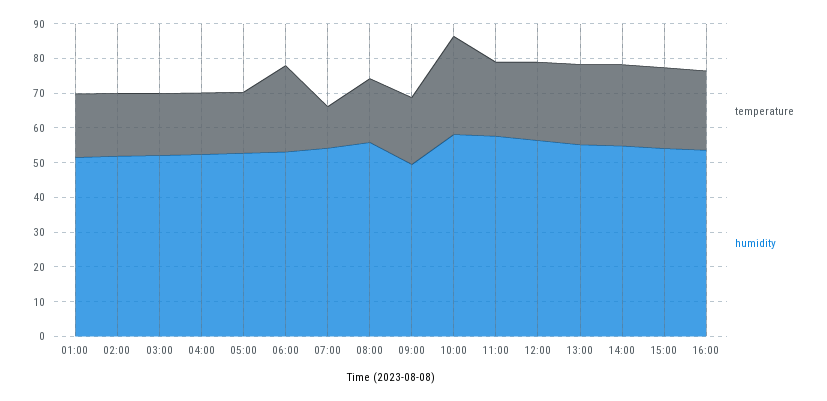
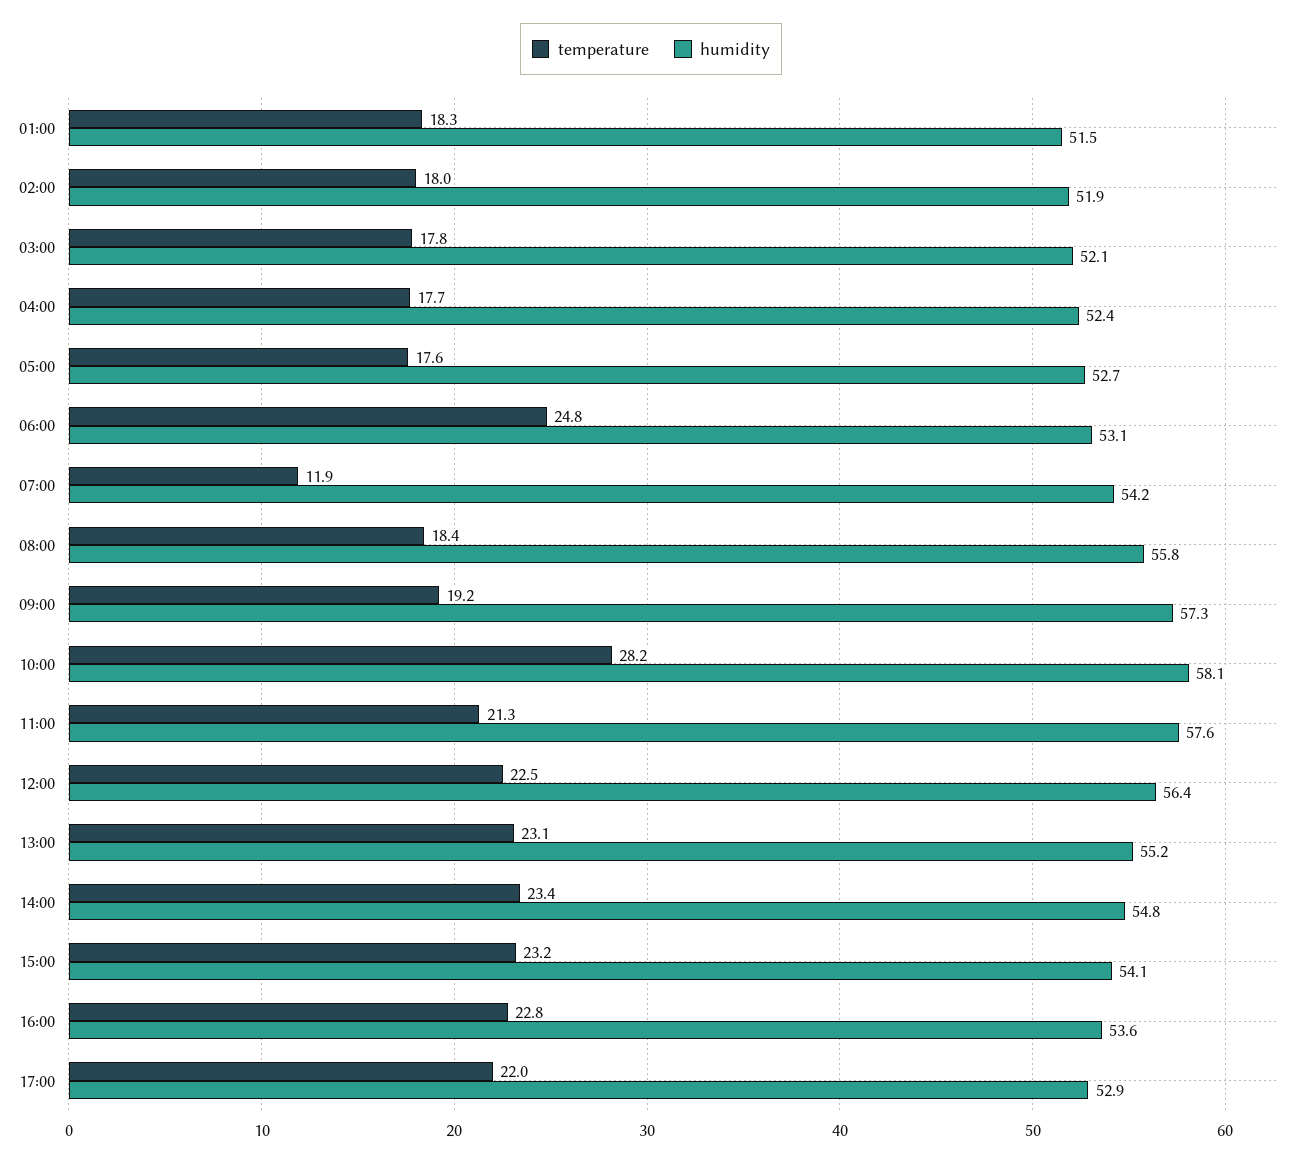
humidity, 09:00: 50 -> 57.3
temperature, 17:00: none -> 22
humidity, 17:00: none -> 52.9

